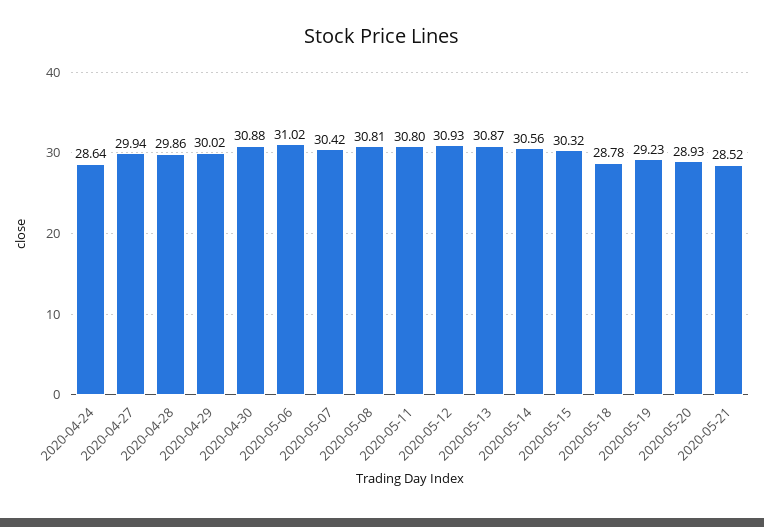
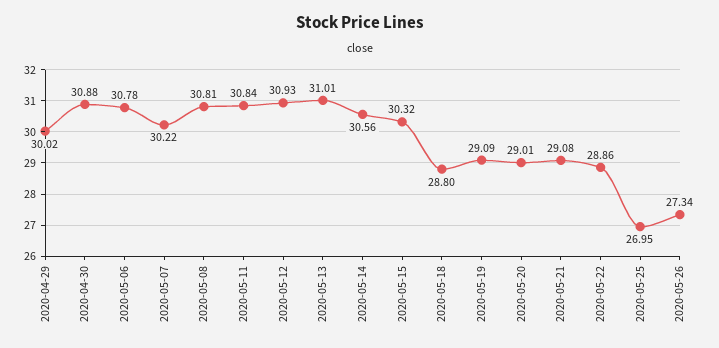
2020-04-24: 28.64 -> none
2020-04-27: 29.94 -> none
2020-04-28: 29.86 -> none
2020-05-06: 31.02 -> 30.78
2020-05-07: 30.42 -> 30.22
2020-05-11: 30.8 -> 30.84
2020-05-13: 30.87 -> 31.01
2020-05-18: 28.78 -> 28.8
2020-05-19: 29.23 -> 29.09
2020-05-20: 28.93 -> 29.01
2020-05-21: 28.52 -> 29.08
2020-05-22: none -> 28.86
2020-05-25: none -> 26.95
2020-05-26: none -> 27.34

